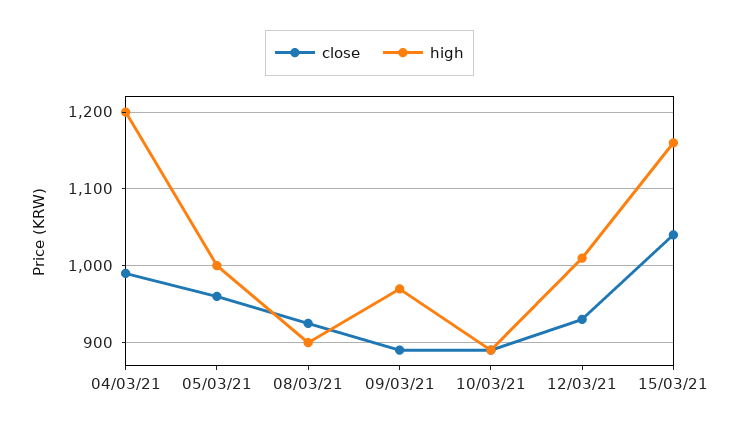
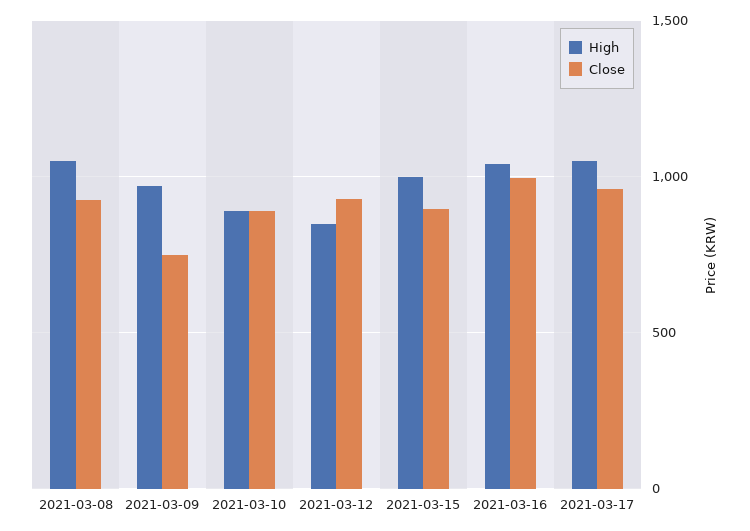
close, 04/03/21: 990 -> none
high, 04/03/21: 1200 -> none
close, 05/03/21: 960 -> none
high, 05/03/21: 1000 -> none
high, 08/03/21: 900 -> 1050
close, 09/03/21: 890 -> 750
high, 12/03/21: 1010 -> 850
close, 15/03/21: 1040 -> 900
high, 15/03/21: 1160 -> 1000
high, 2021-03-16: none -> 1050
close, 2021-03-16: none -> 1000
high, 2021-03-17: none -> 1050
close, 2021-03-17: none -> 950

